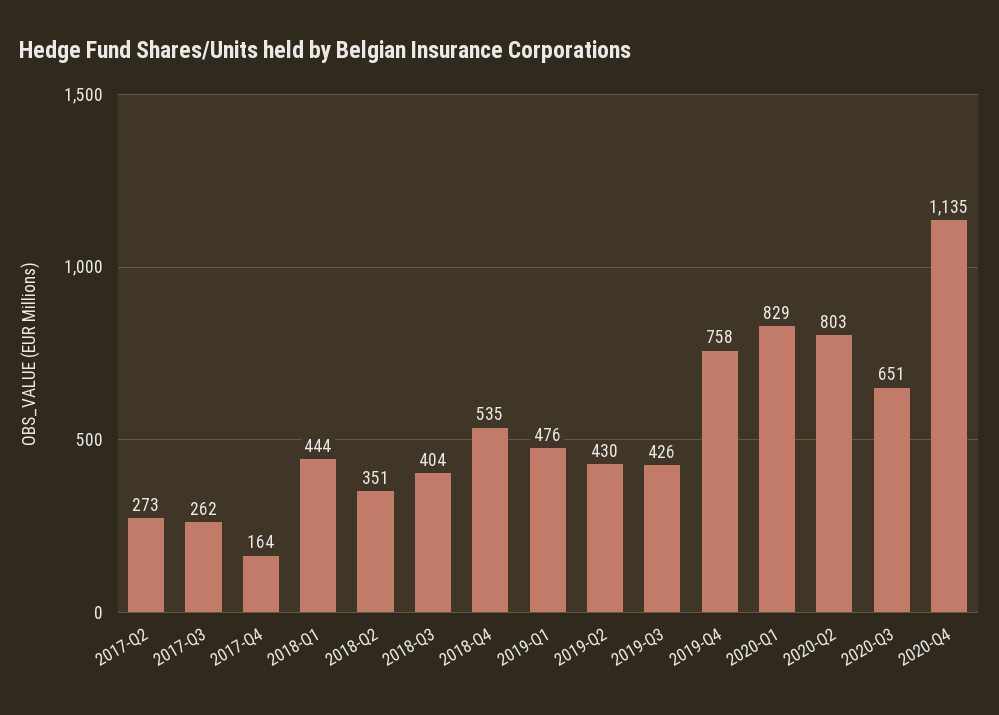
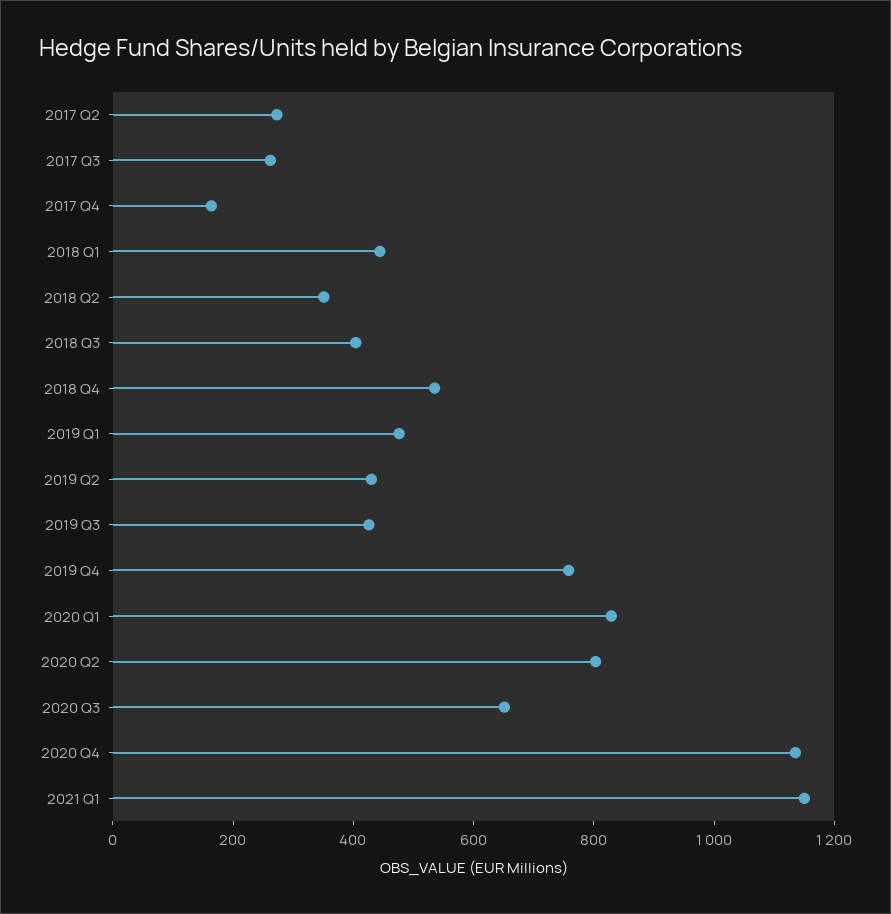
2021 Q1: none -> 1150

